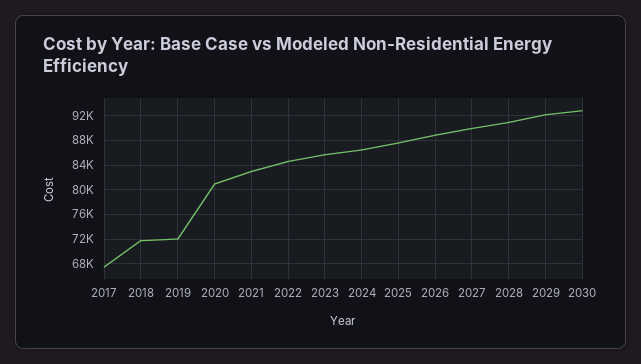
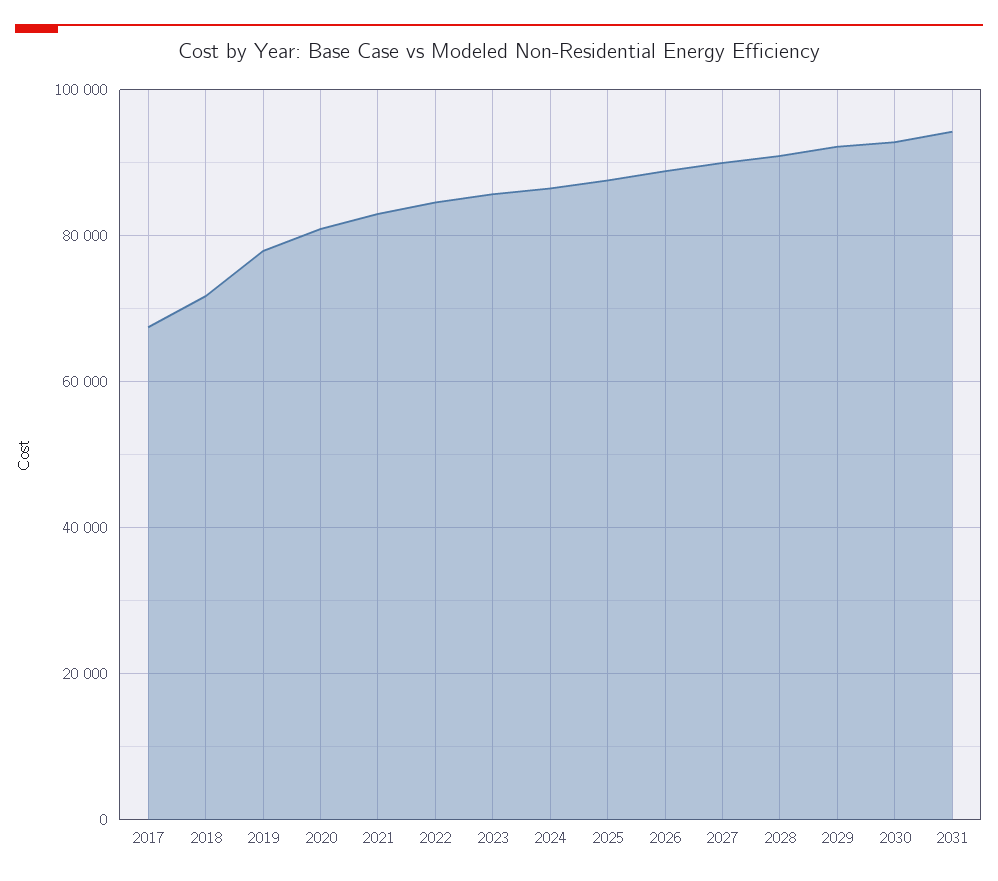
2019: 72000 -> 78000
2031: none -> 94000

